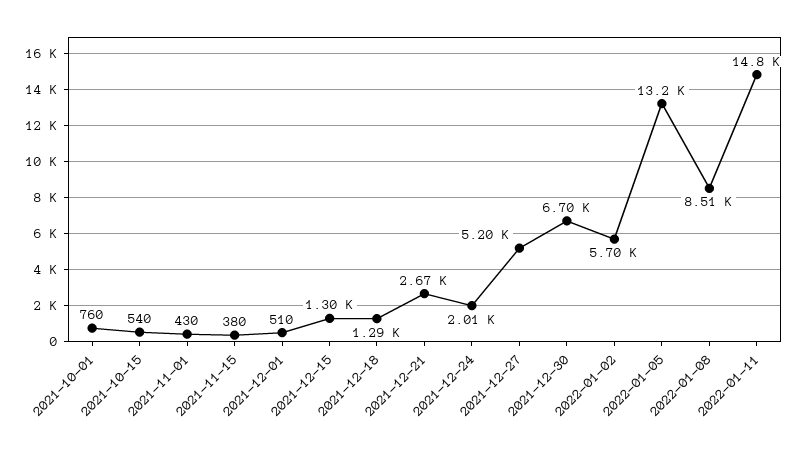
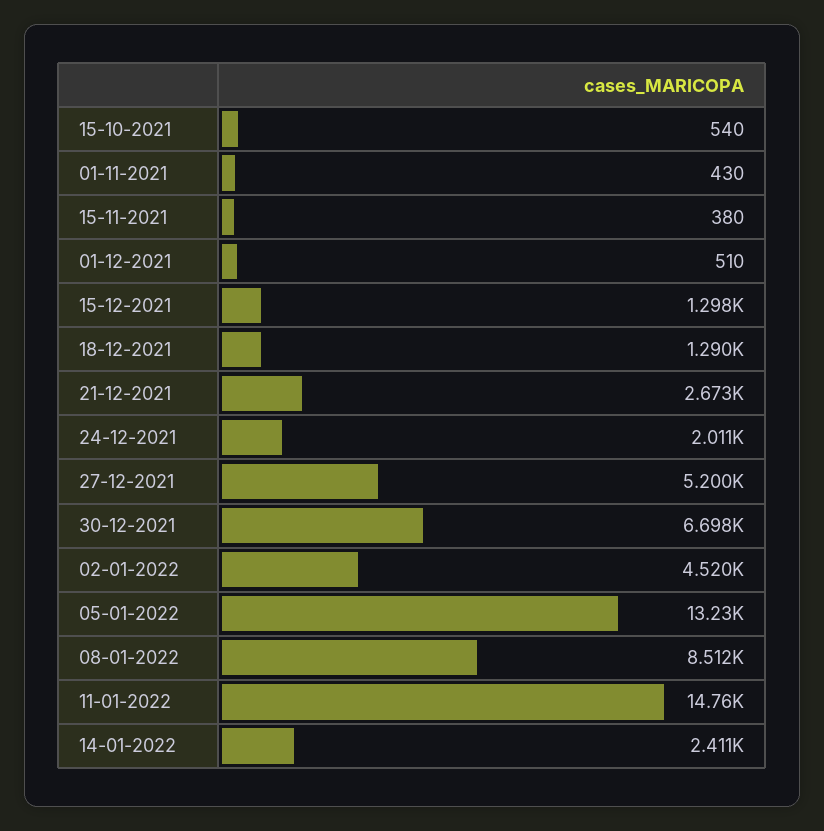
2021-10-01: 760 -> none
2022-01-02: 5700 -> 4520
14-01-2022: none -> 2411

